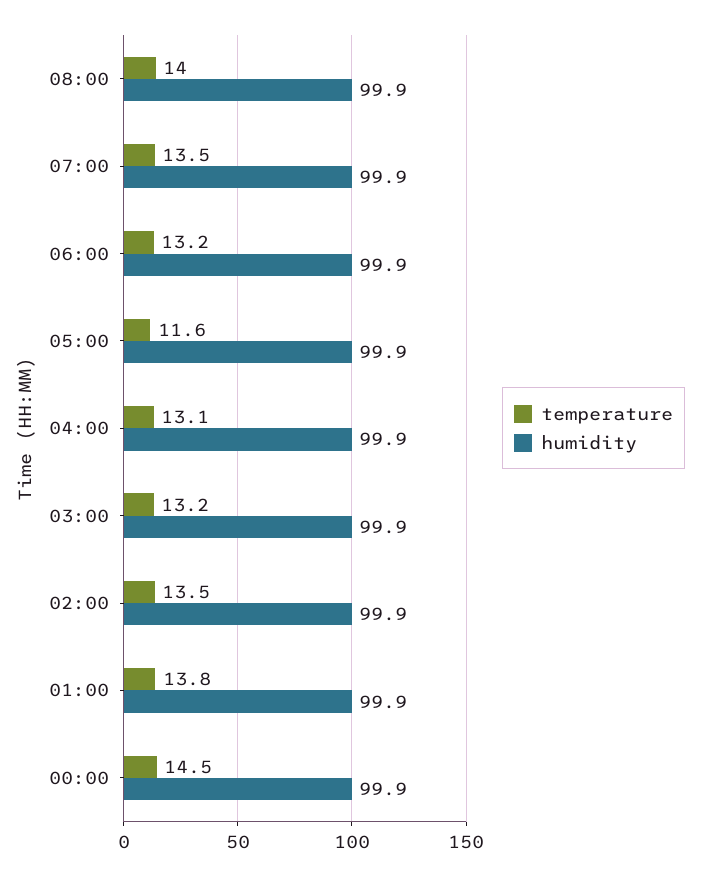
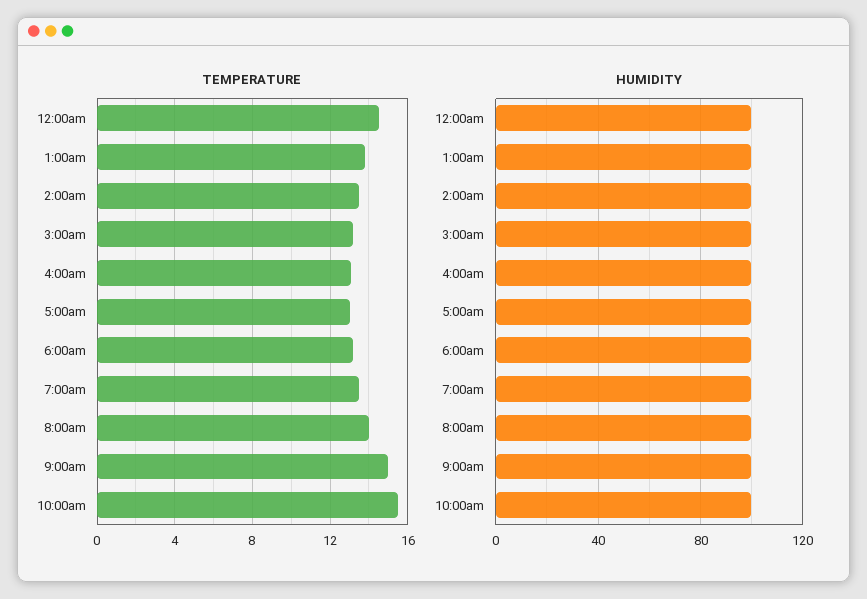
temperature, 05:00: 11.6 -> 13
temperature, 9:00am: none -> 15
temperature, 10:00am: none -> 15.5
humidity, 9:00am: none -> 100
humidity, 10:00am: none -> 100

